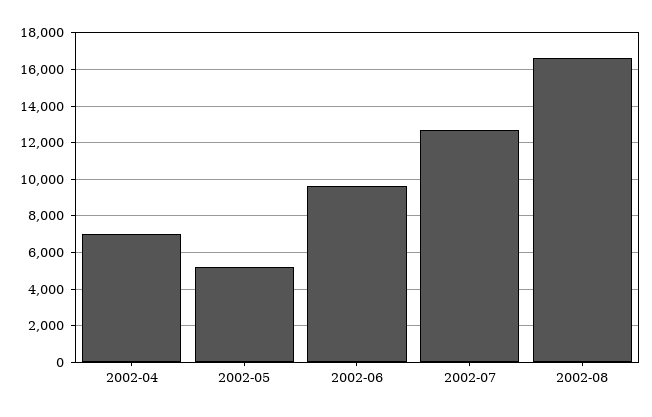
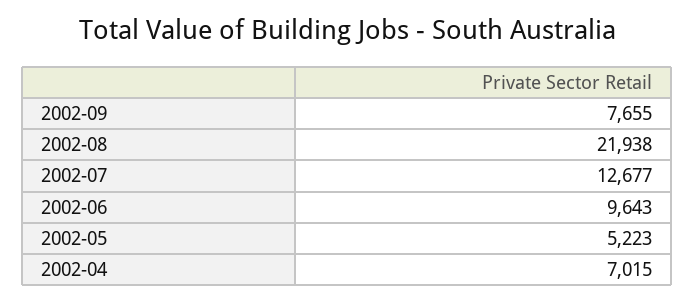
2002-08: 16500 -> 21938
2002-09: none -> 7655

